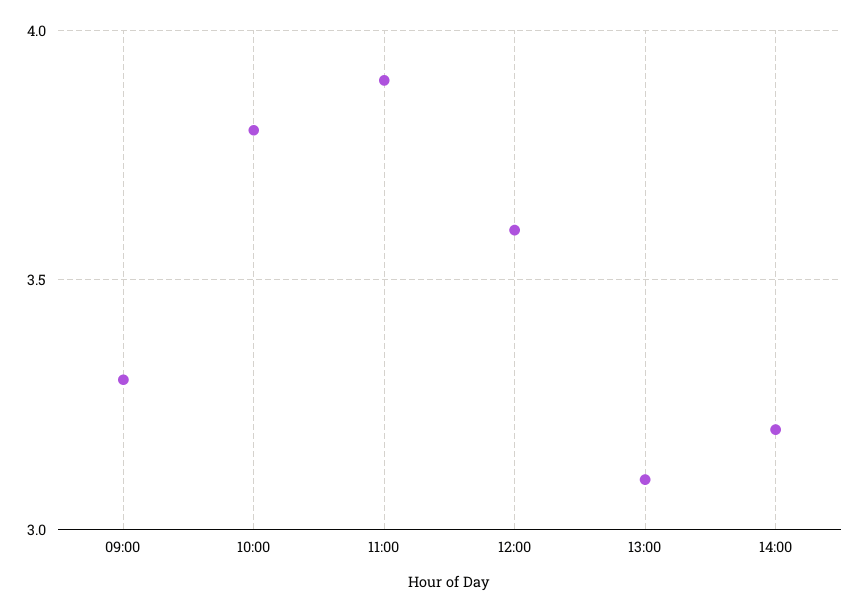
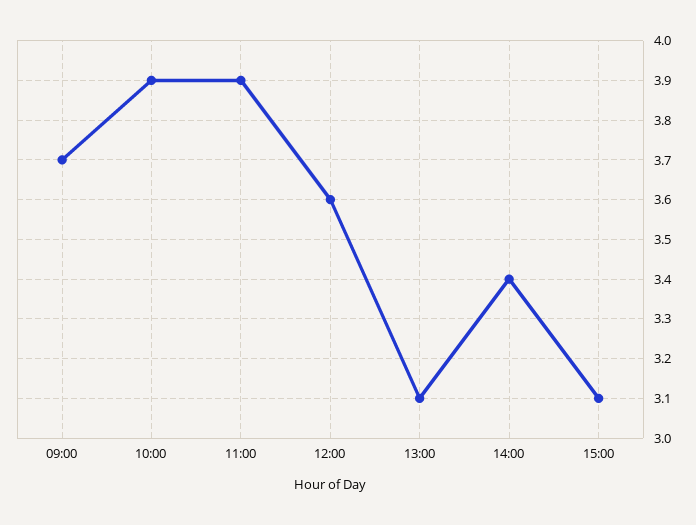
09:00: 3.3 -> 3.7
10:00: 3.8 -> 3.9
14:00: 3.2 -> 3.4
15:00: none -> 3.1

